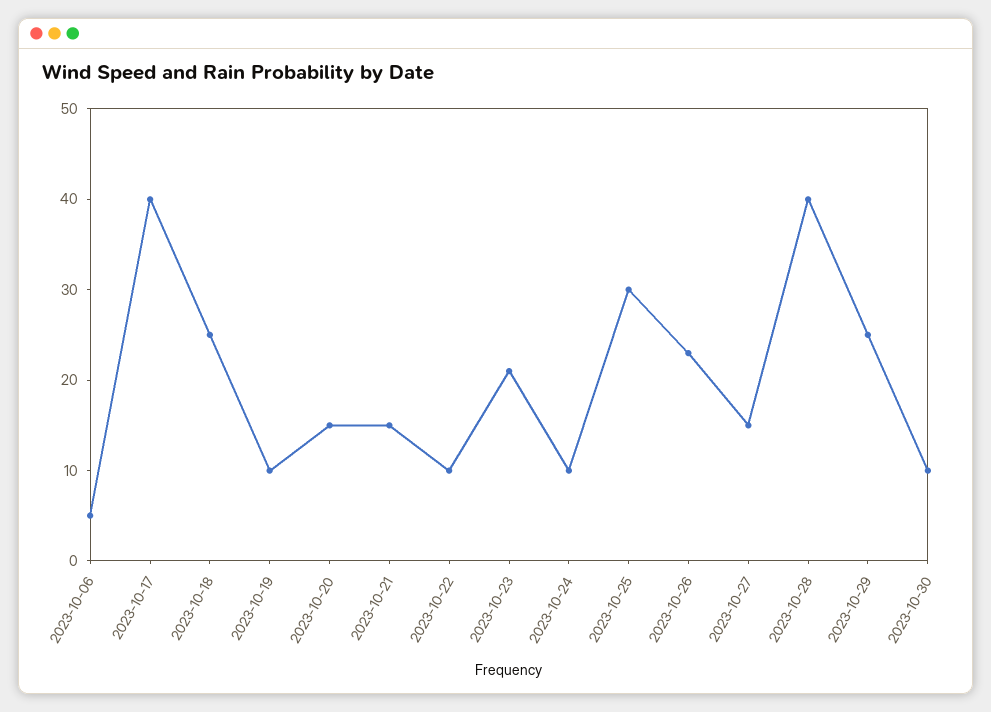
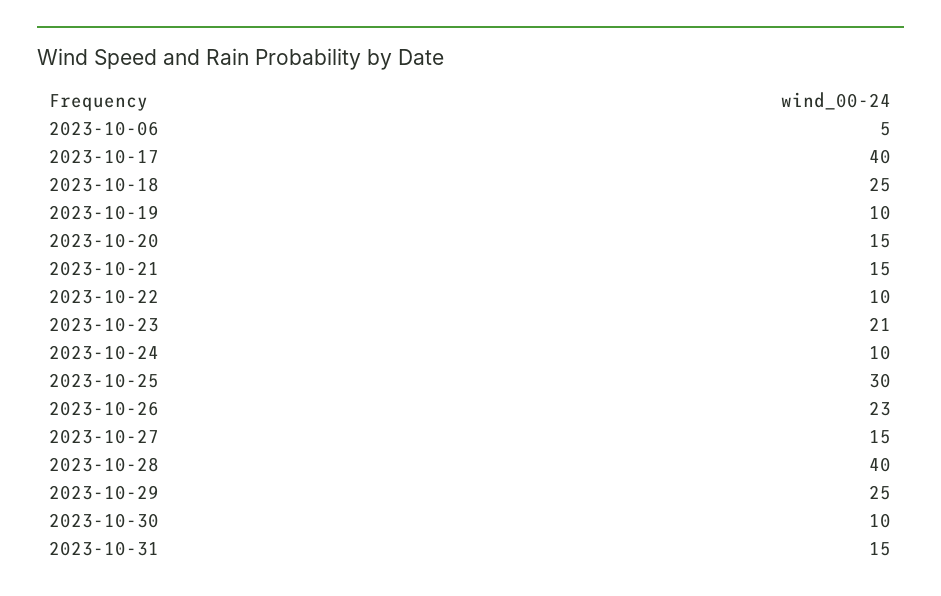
2023-10-31: none -> 15

